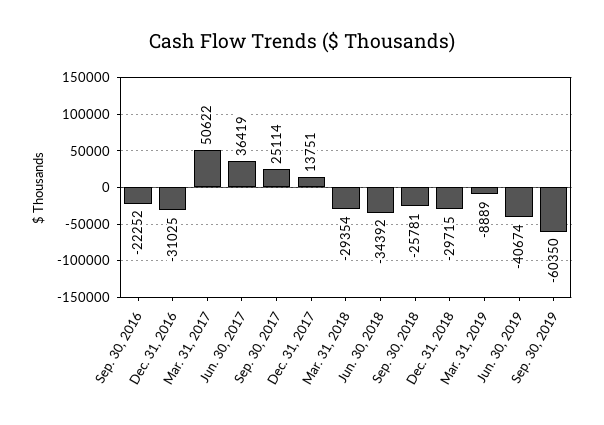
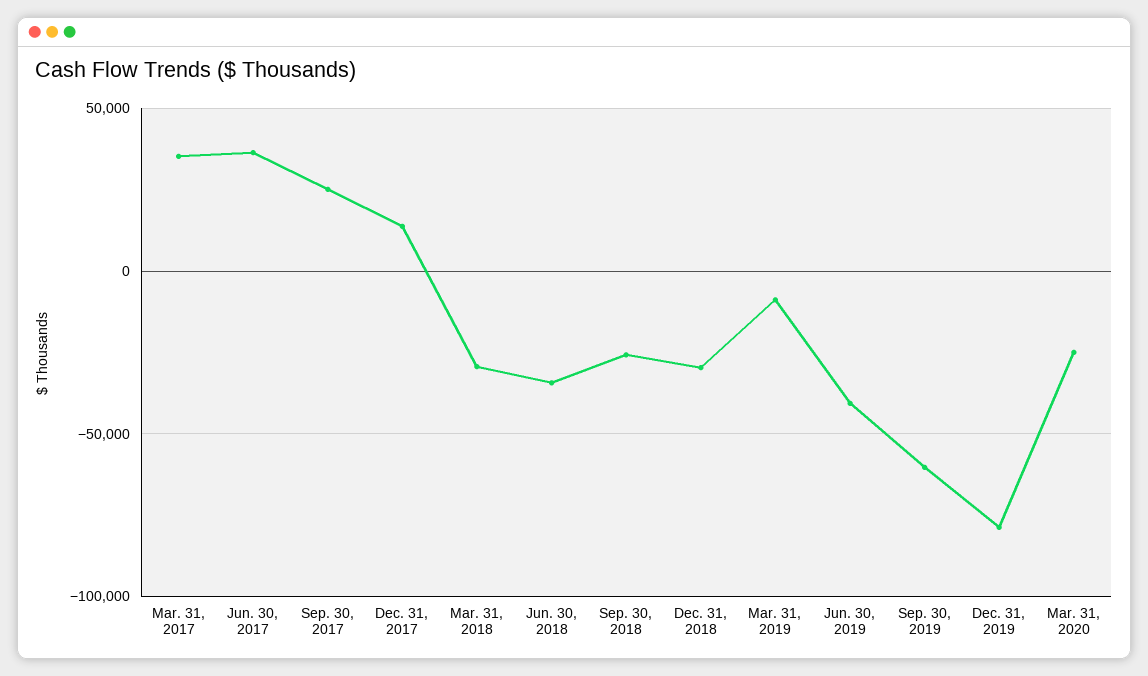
Sep. 30, 2016: -22252 -> none
Dec. 31, 2016: -31025 -> none
Mar. 31, 2017: 50622 -> 35000
Dec. 31, 2019: none -> -80000
Mar. 31, 2020: none -> -25000

